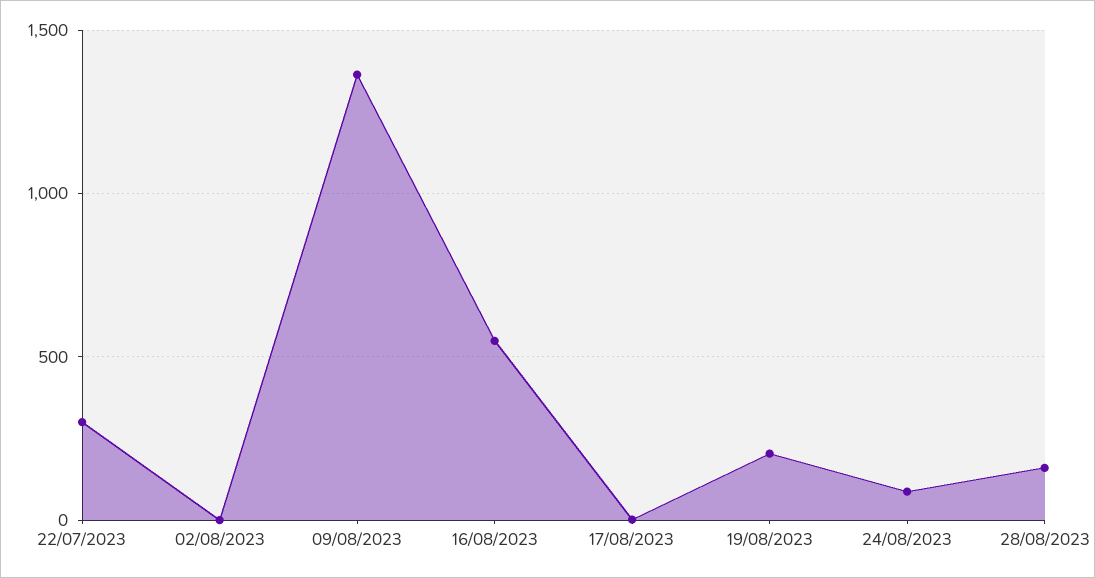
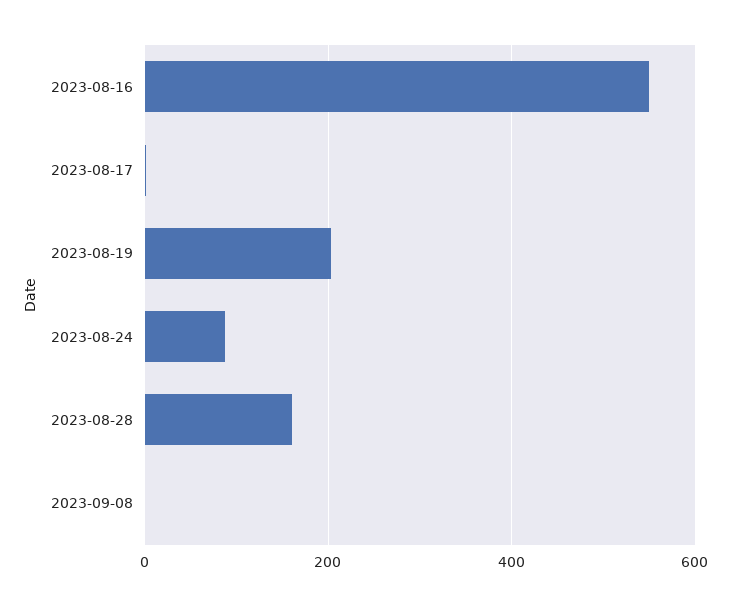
22/07/2023: 300 -> none
02/08/2023: 0 -> none
09/08/2023: 1350 -> none
2023-09-08: none -> 0

